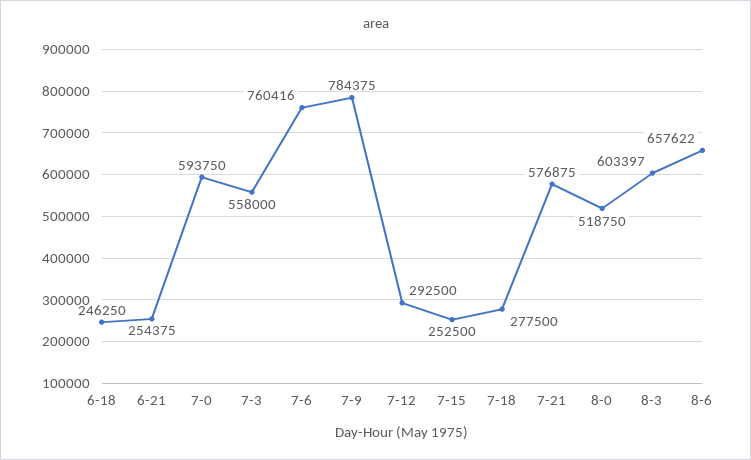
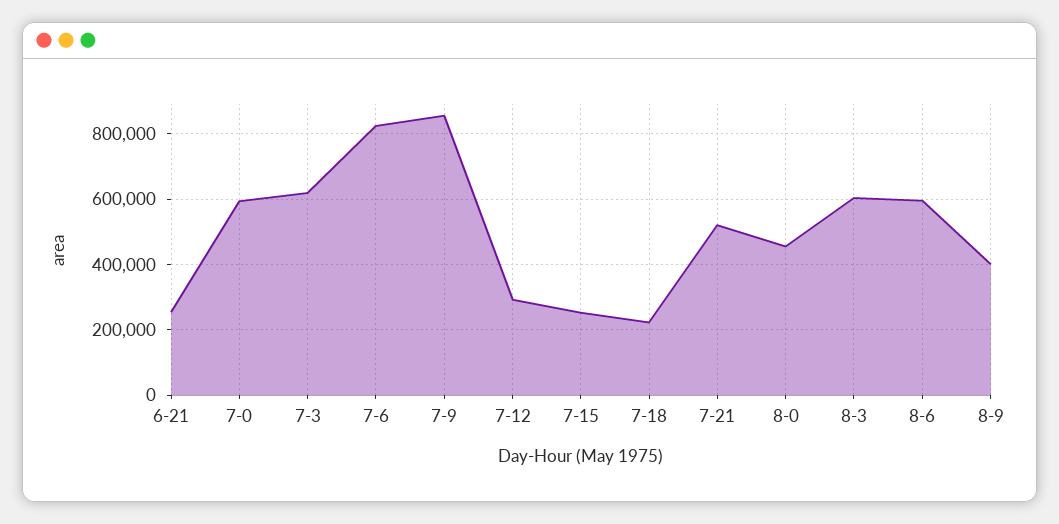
6-18: 246250 -> none
7-3: 558000 -> 620000
7-6: 760416 -> 820000
7-9: 784375 -> 860000
7-18: 277500 -> 220000
7-21: 576875 -> 520000
8-0: 518750 -> 460000
8-6: 657622 -> 600000
8-9: none -> 400000

